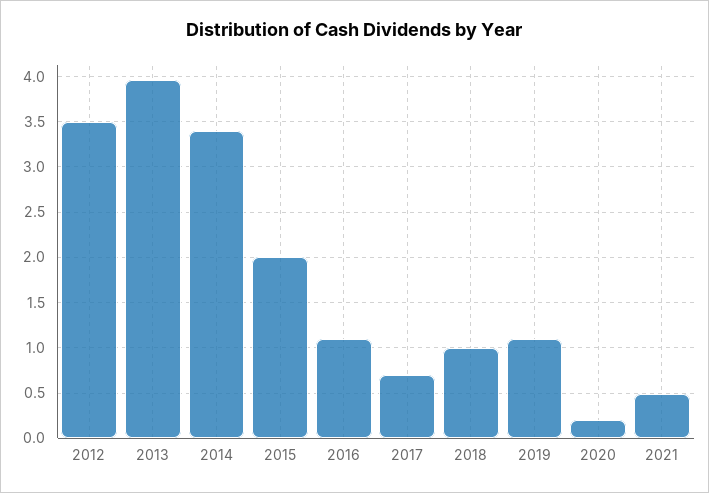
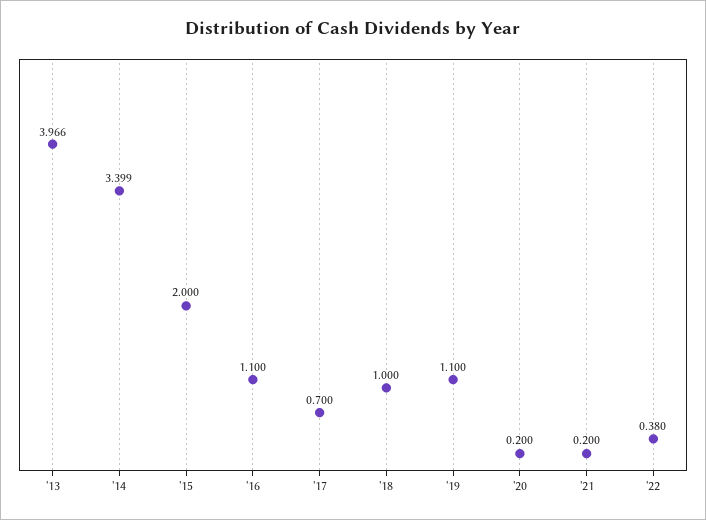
2012: 3.5 -> none
2021: 0.5 -> 0.2
'22: none -> 0.38

